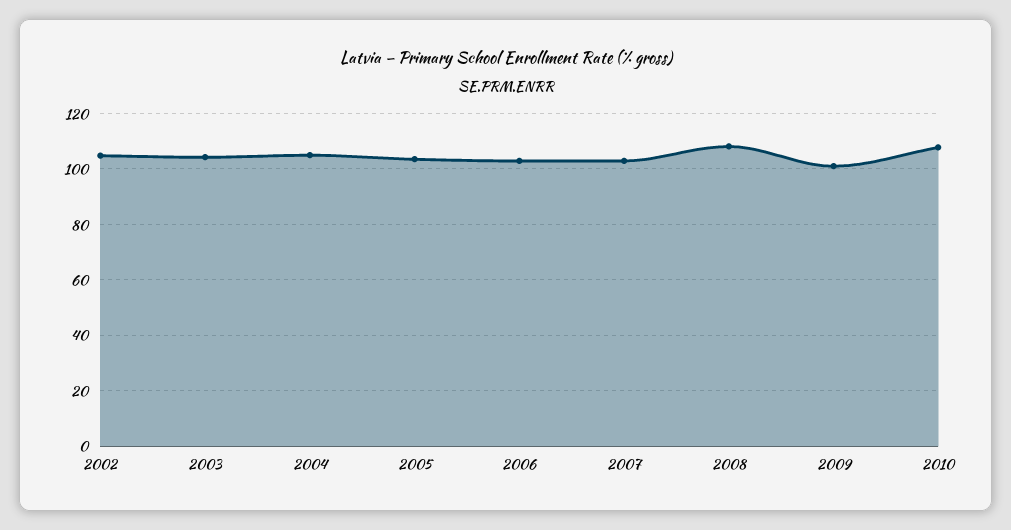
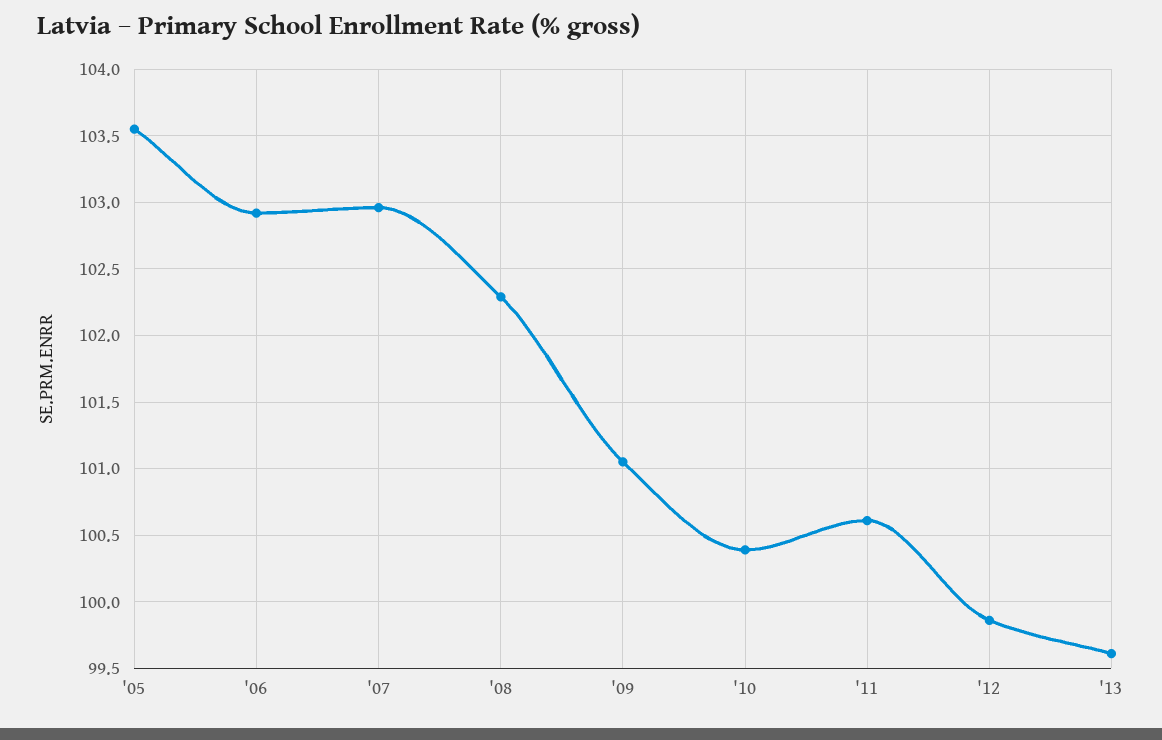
2002: 105 -> none
2003: 105 -> none
2004: 105 -> none
2008: 107.5 -> 102.3
2010: 107.5 -> 100.4
'11: none -> 100.6
'12: none -> 99.85
'13: none -> 99.6

